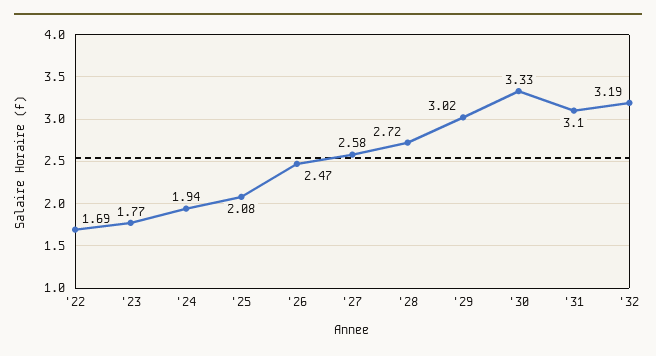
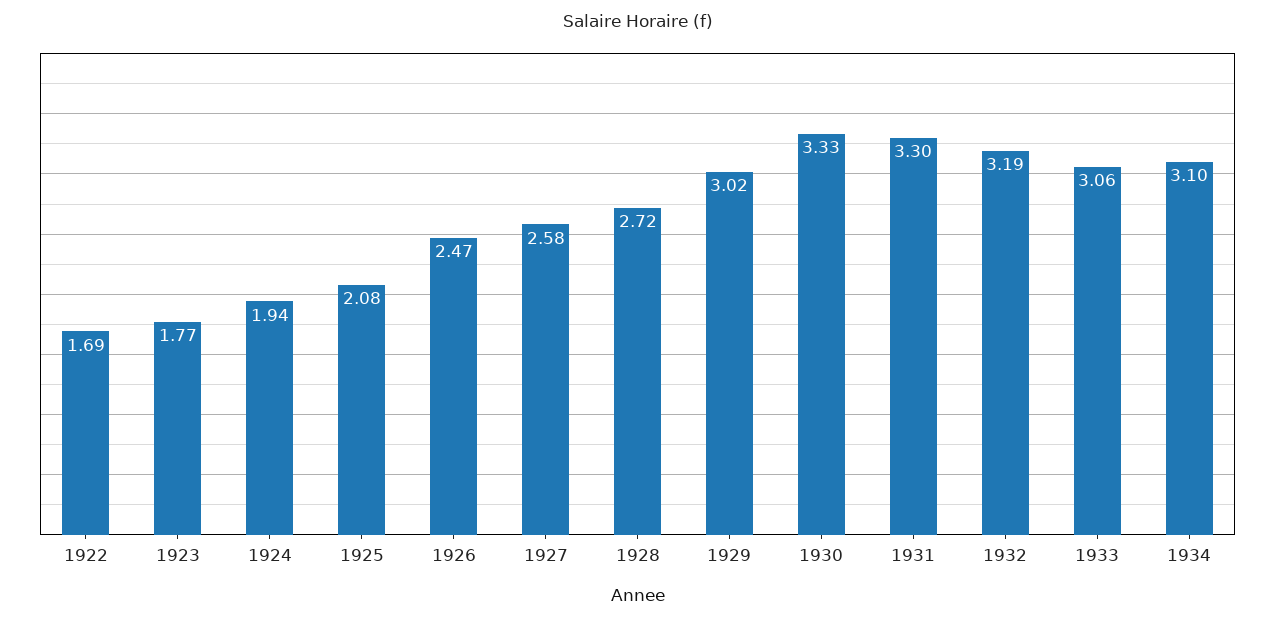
'31: 3.1 -> 3.3
1933: none -> 3.06
1934: none -> 3.1

